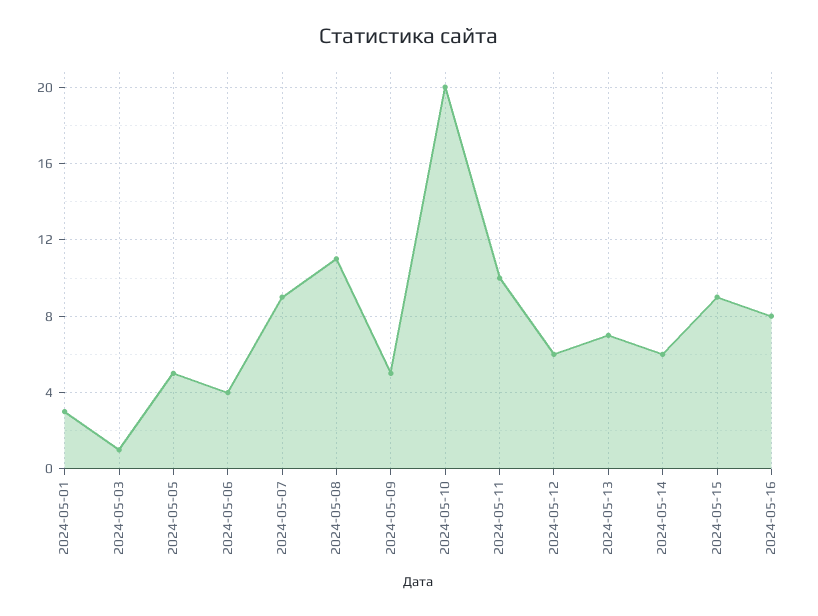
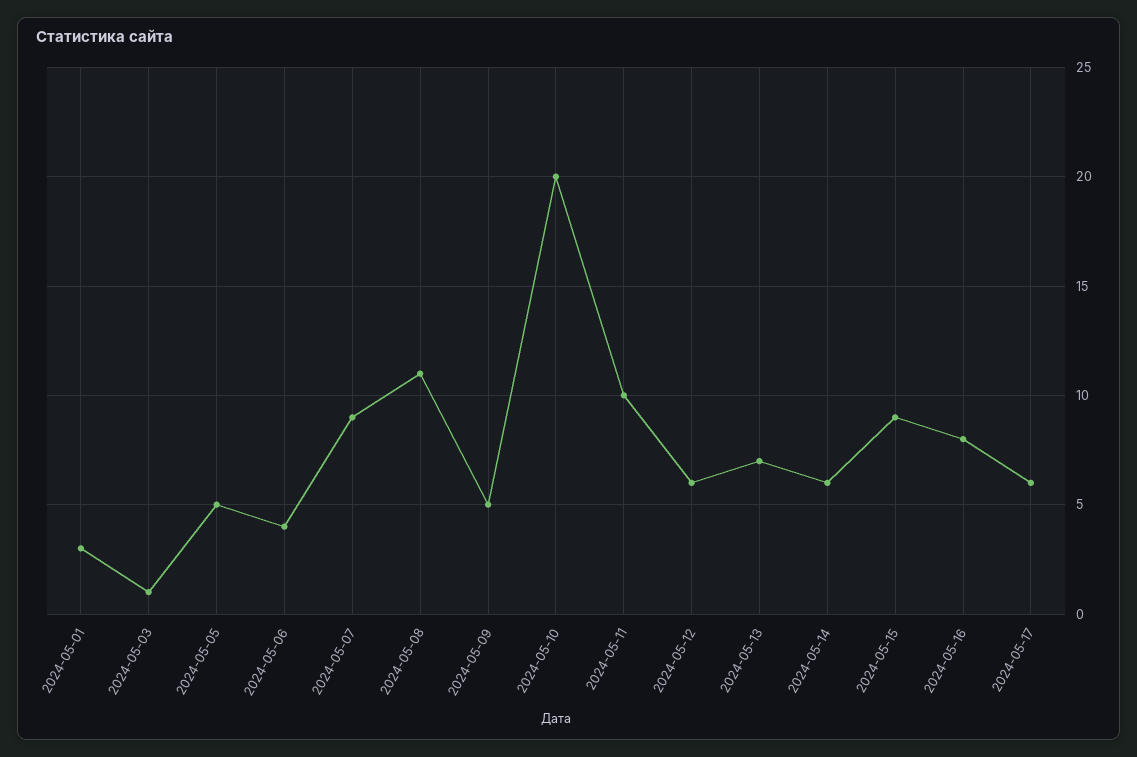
2024-05-17: none -> 6

